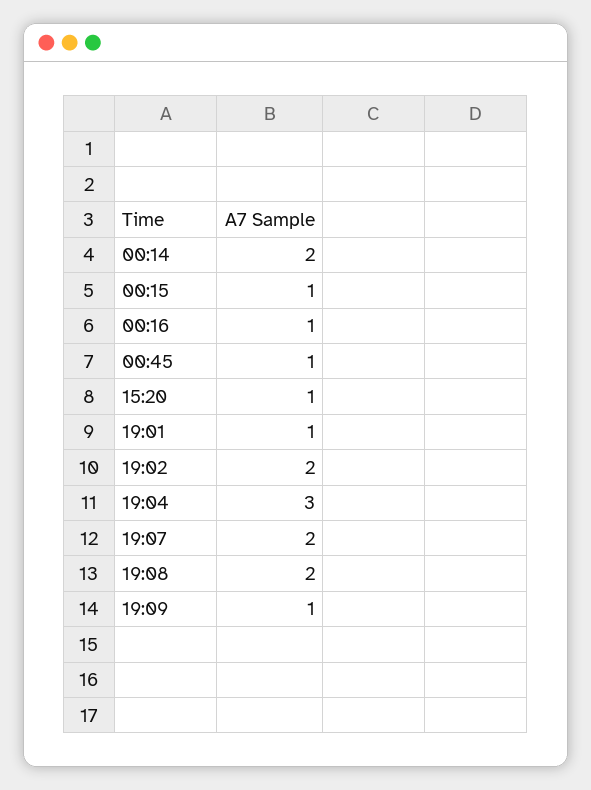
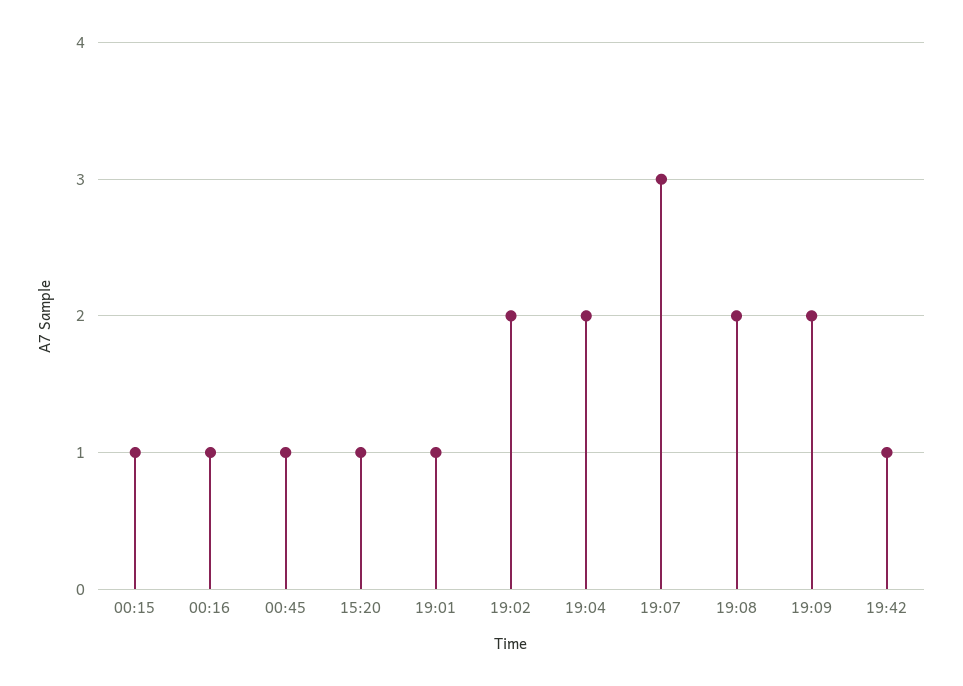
00:14: 2 -> none
19:04: 3 -> 2
19:07: 2 -> 3
19:09: 1 -> 2
19:42: none -> 1

